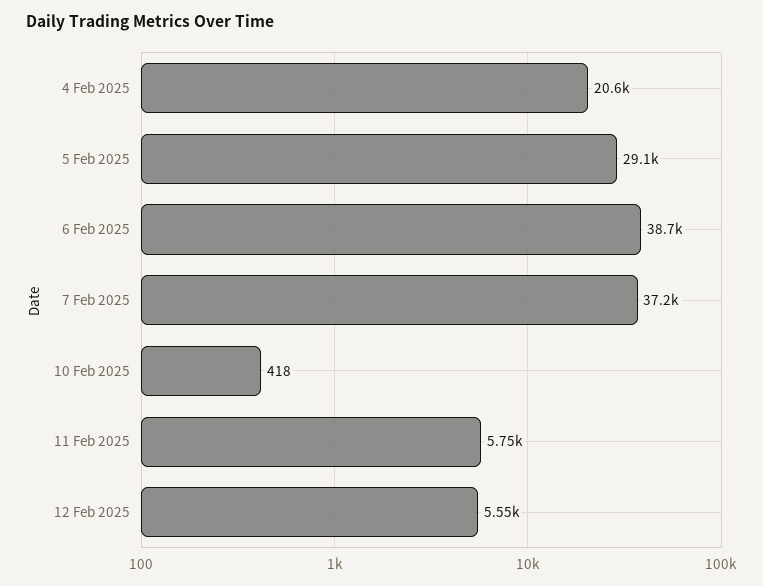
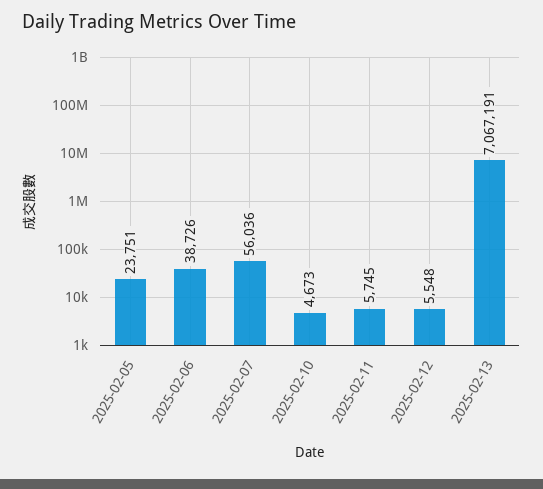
4 Feb 2025: 20600 -> none
5 Feb 2025: 29100 -> 23751
7 Feb 2025: 37200 -> 56036
10 Feb 2025: 418 -> 4673
2025-02-13: none -> 7067191

